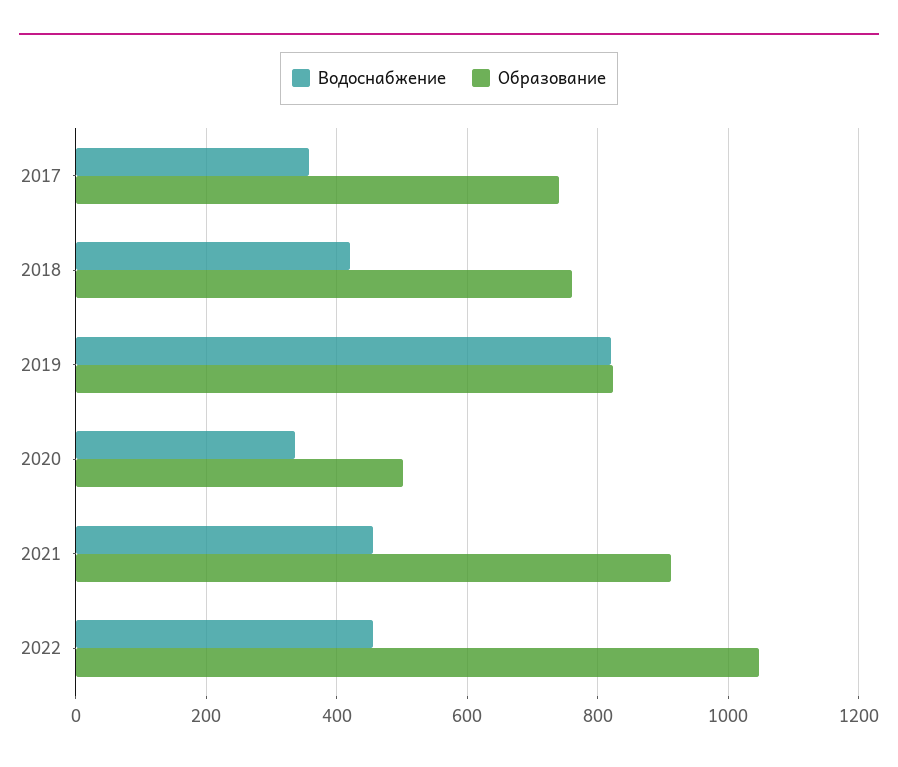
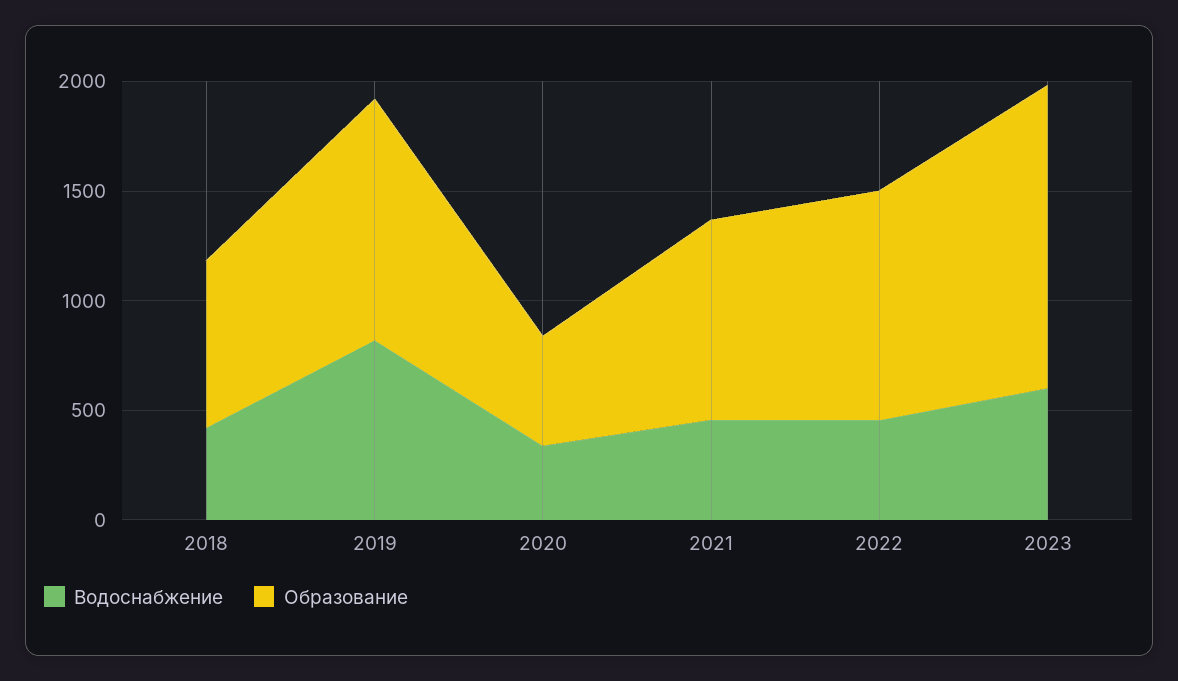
Водоснабжение, 2017: 360 -> none
Образование, 2017: 740 -> none
Образование, 2019: 820 -> 1100
Водоснабжение, 2023: none -> 600
Образование, 2023: none -> 1400

